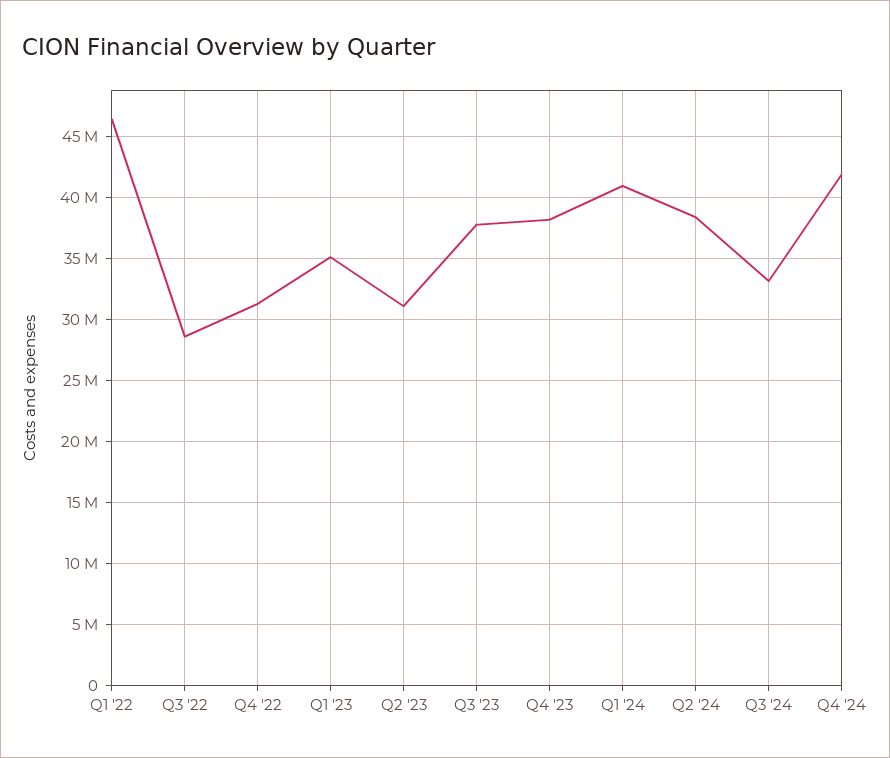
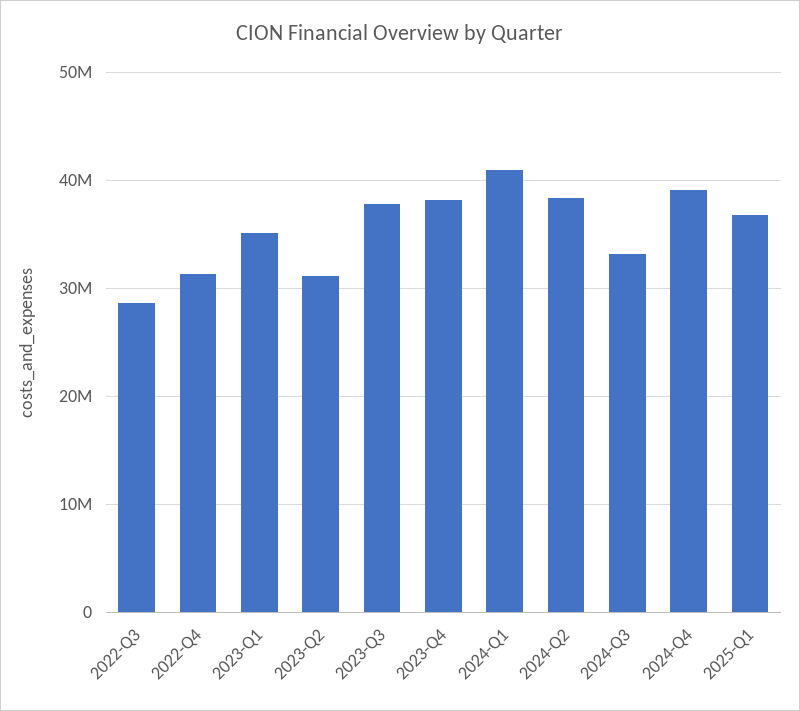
Q1 '22: 46500000 -> none
Q4 '24: 42000000 -> 39000000
2025-Q1: none -> 37000000

